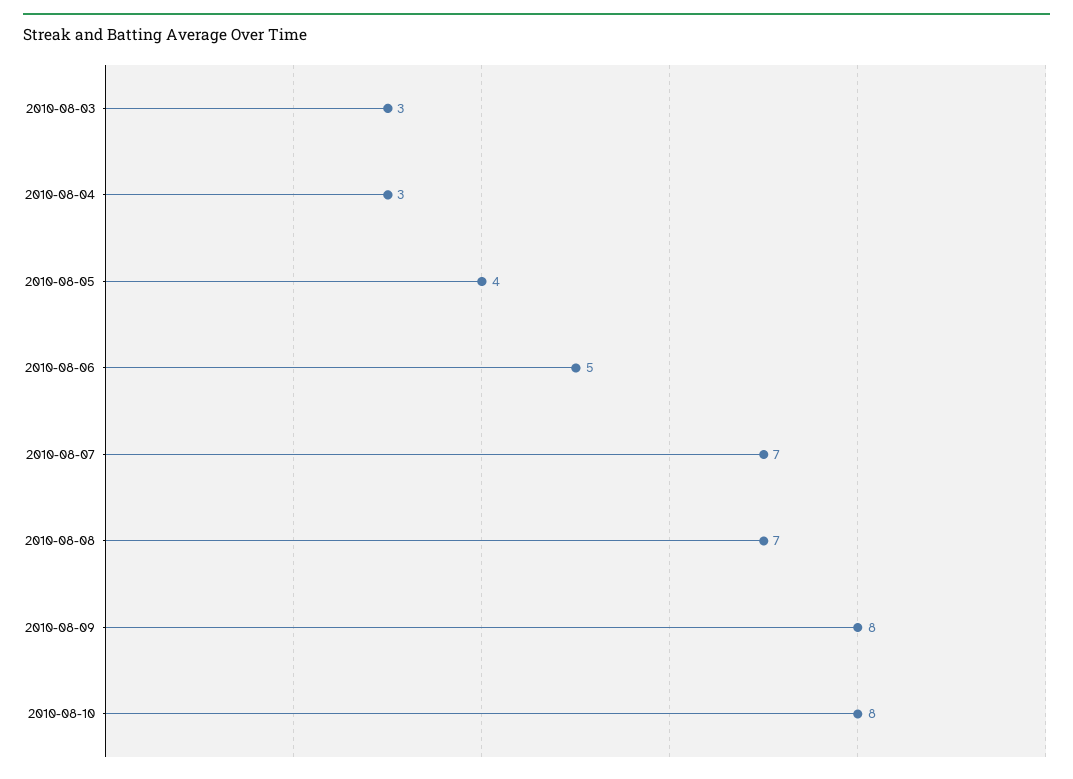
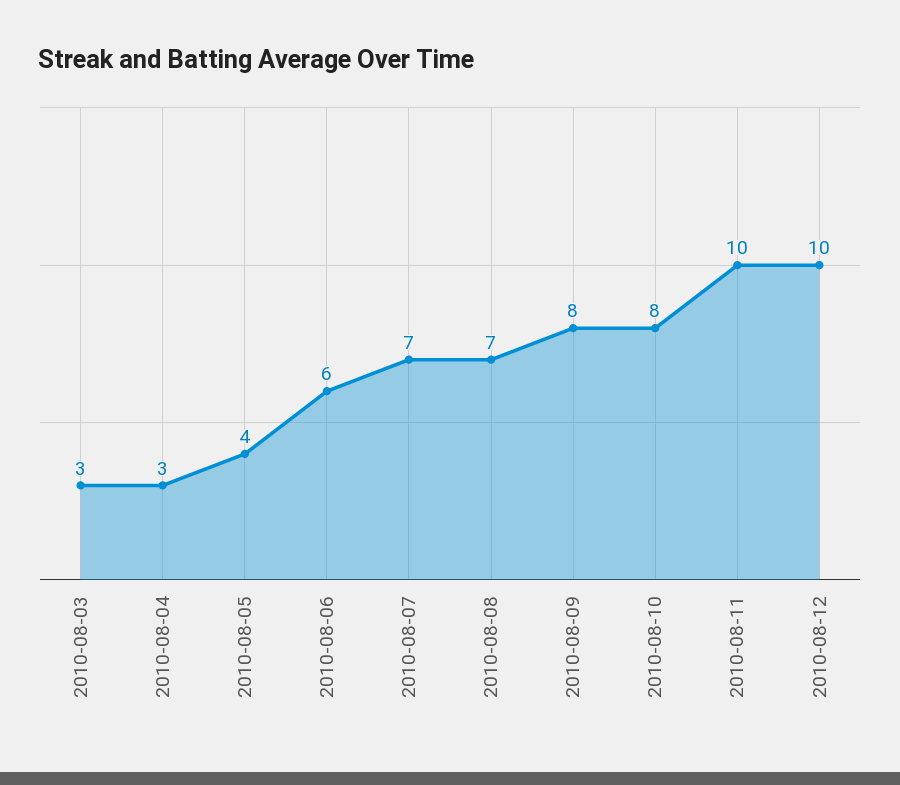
2010-08-06: 5 -> 6
2010-08-11: none -> 10
2010-08-12: none -> 10

